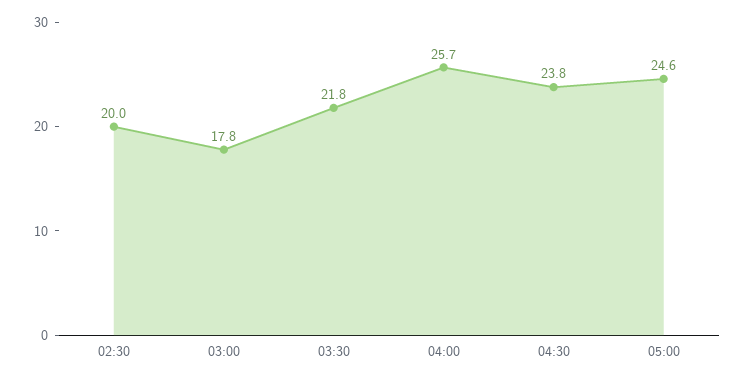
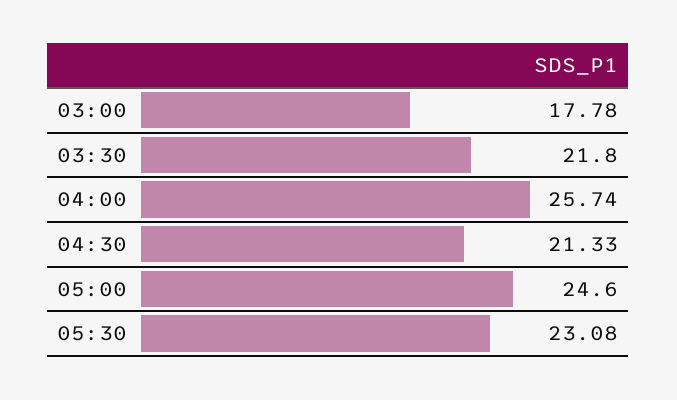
02:30: 20 -> none
04:30: 23.8 -> 21.33
05:30: none -> 23.08

